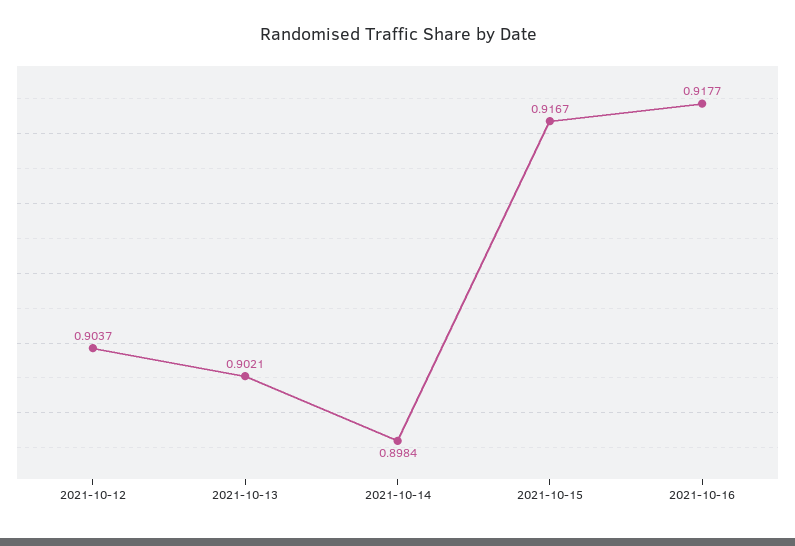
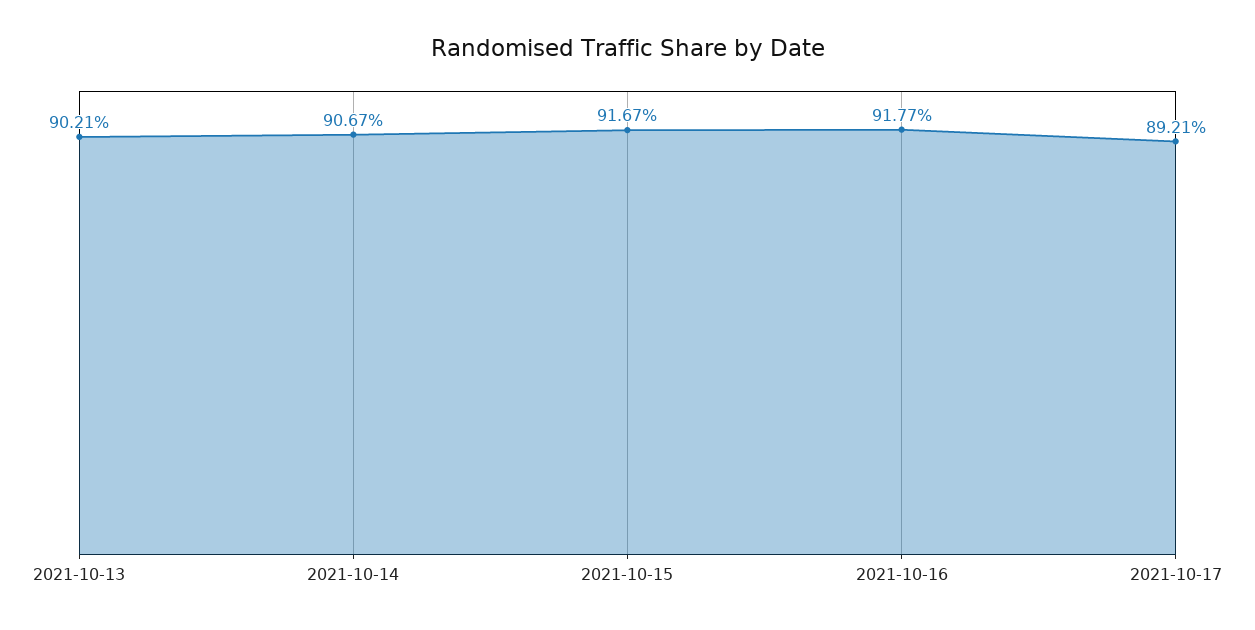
2021-10-12: 0.9037 -> none
2021-10-14: 0.8984 -> 0.9067
2021-10-17: none -> 0.8921

